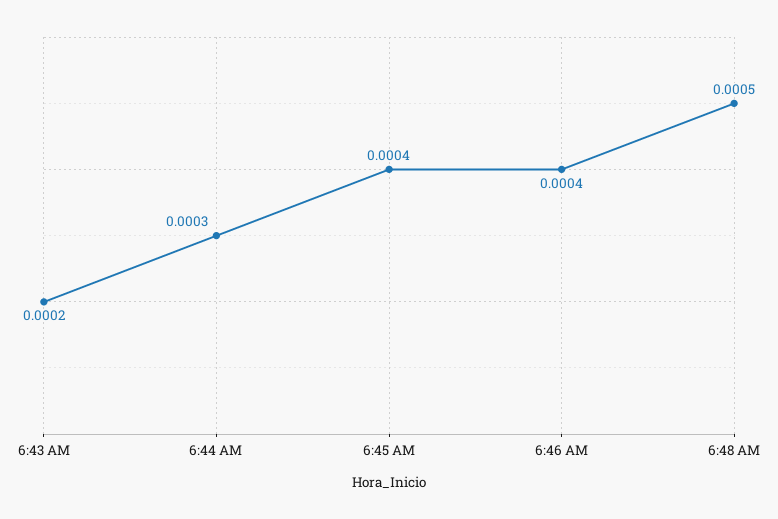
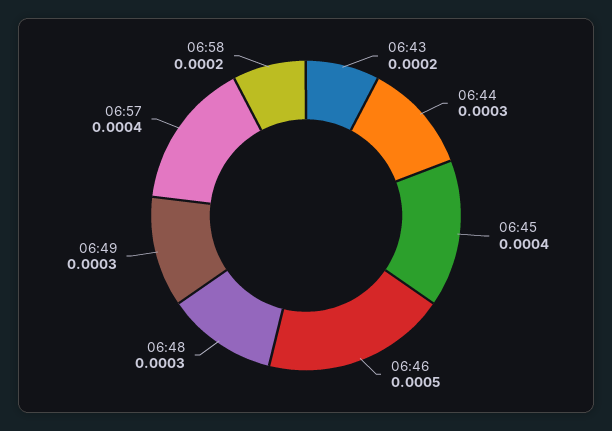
6:46 AM: 0.0004 -> 0.0005
6:48 AM: 0.0005 -> 0.0003
06:49: none -> 0.0003
06:57: none -> 0.0004
06:58: none -> 0.0002

